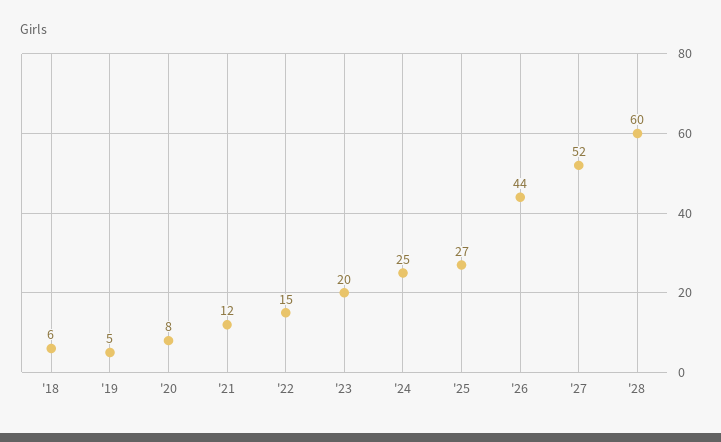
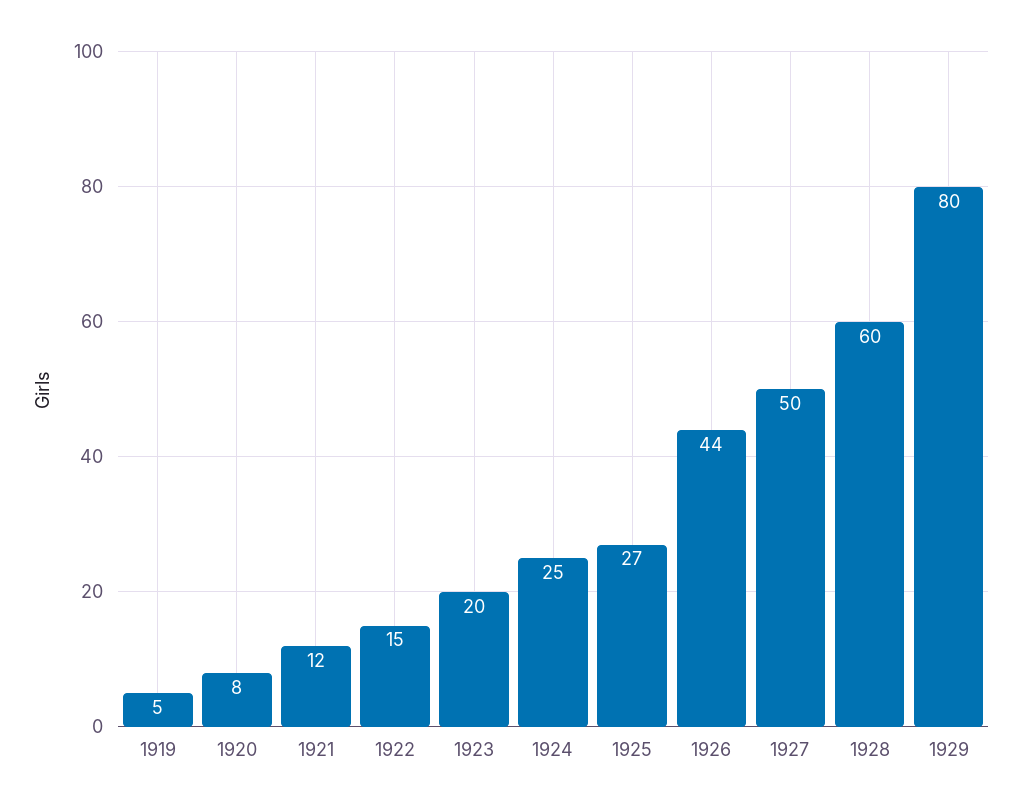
'18: 6 -> none
'27: 52 -> 50
1929: none -> 80

